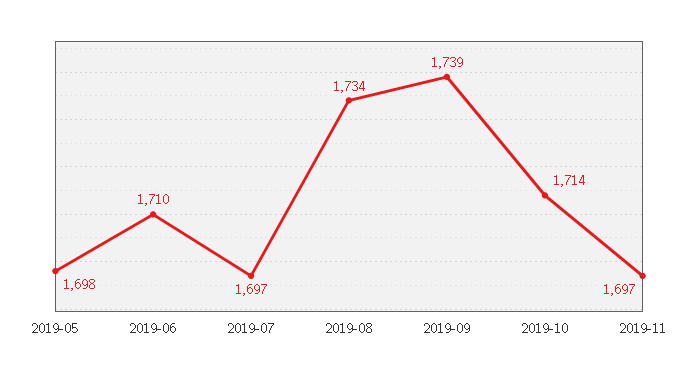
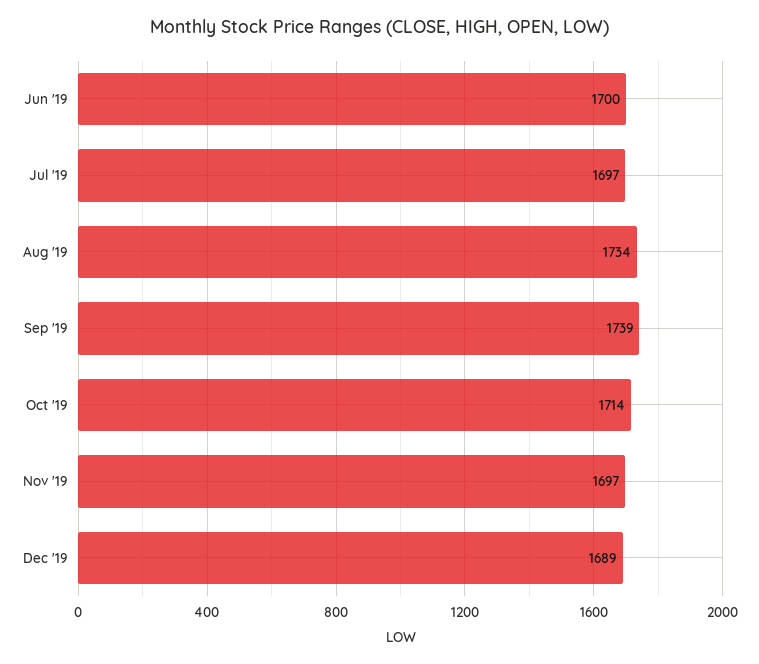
2019-05: 1698 -> none
2019-06: 1710 -> 1700
Dec '19: none -> 1689

